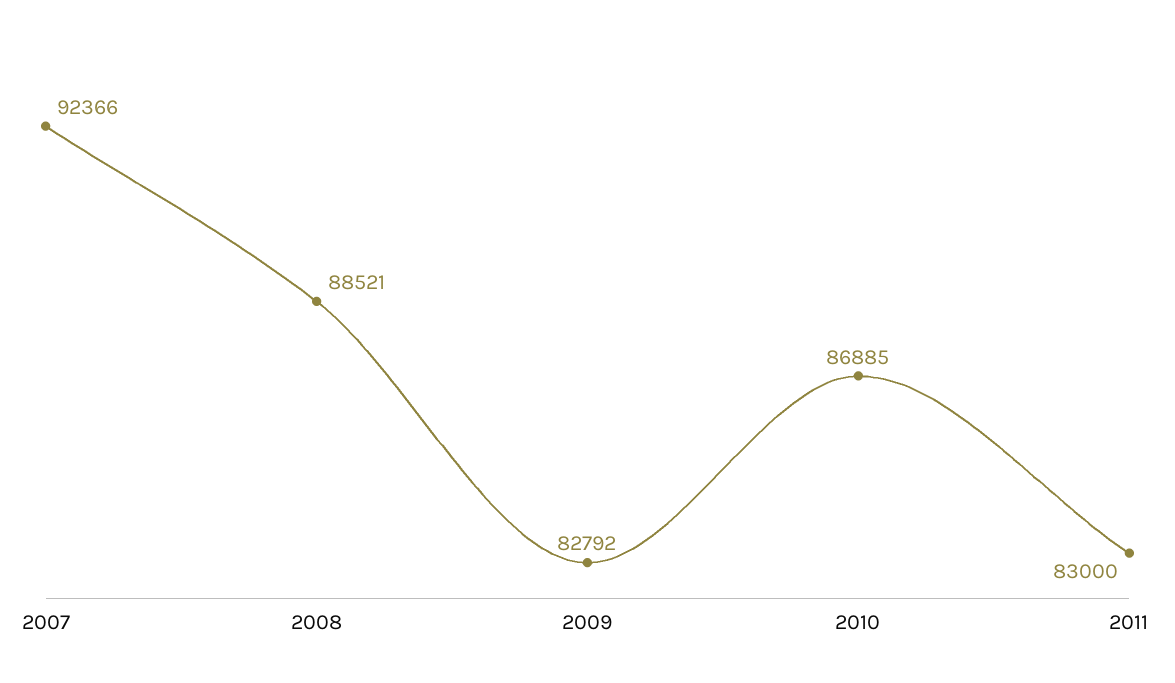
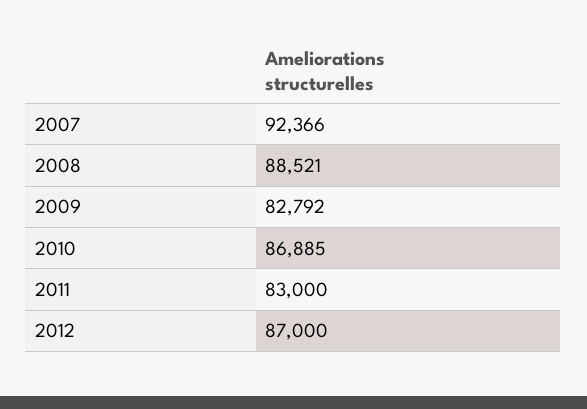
2012: none -> 87000

